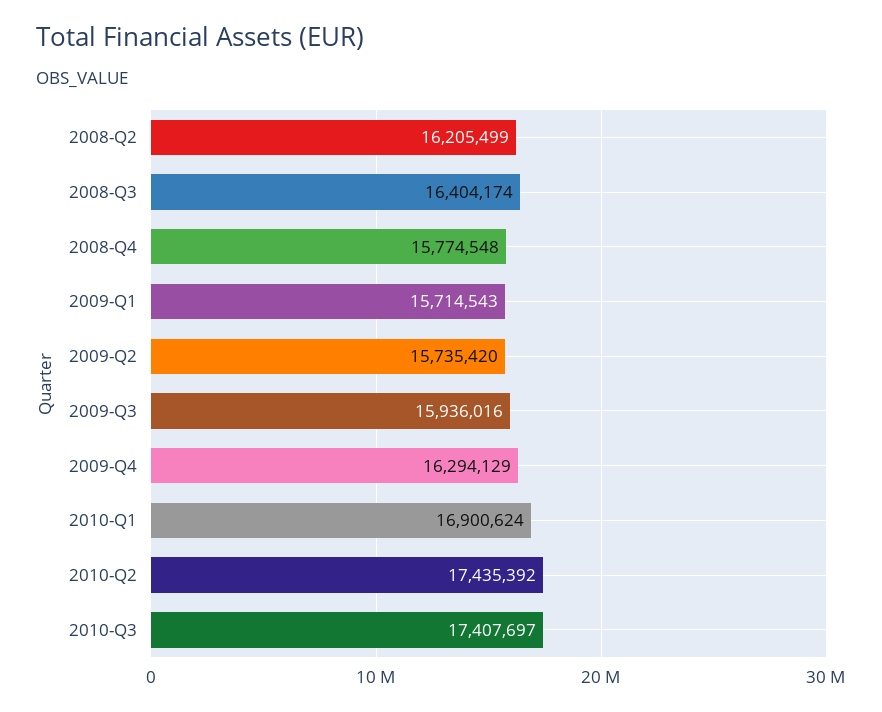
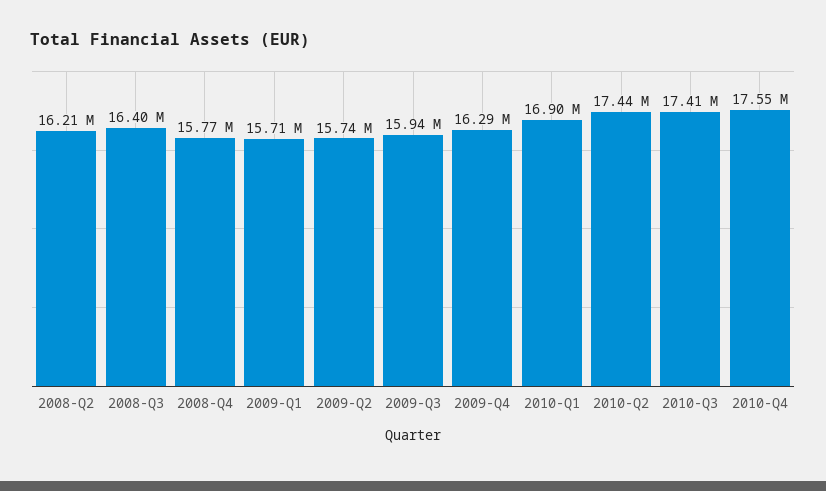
2010-Q4: none -> 17550000

